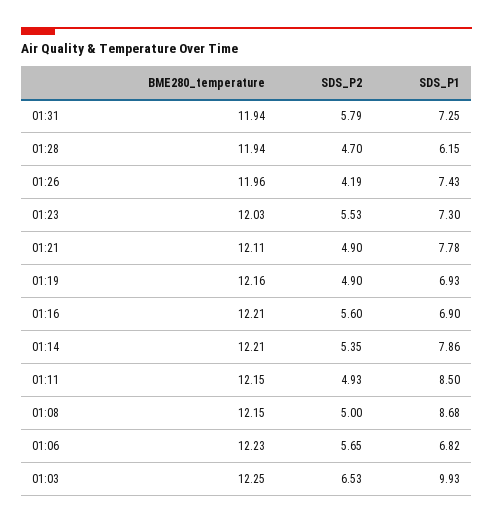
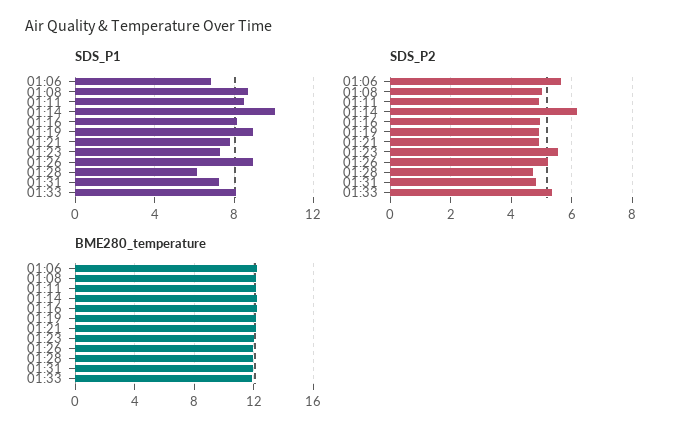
SDS_P2, 01:31: 5.79 -> 4.8
SDS_P2, 01:26: 4.19 -> 5.2
SDS_P1, 01:26: 7.43 -> 9
SDS_P1, 01:19: 6.93 -> 9
SDS_P2, 01:16: 5.6 -> 5
SDS_P1, 01:16: 6.9 -> 8
SDS_P2, 01:14: 5.35 -> 6.2
SDS_P1, 01:14: 7.86 -> 10
BME280_temperature, 01:03: 12.25 -> none
SDS_P2, 01:03: 6.53 -> none
SDS_P1, 01:03: 9.93 -> none
SDS_P1, 01:33: none -> 8
SDS_P2, 01:33: none -> 5.4
BME280_temperature, 01:33: none -> 12

